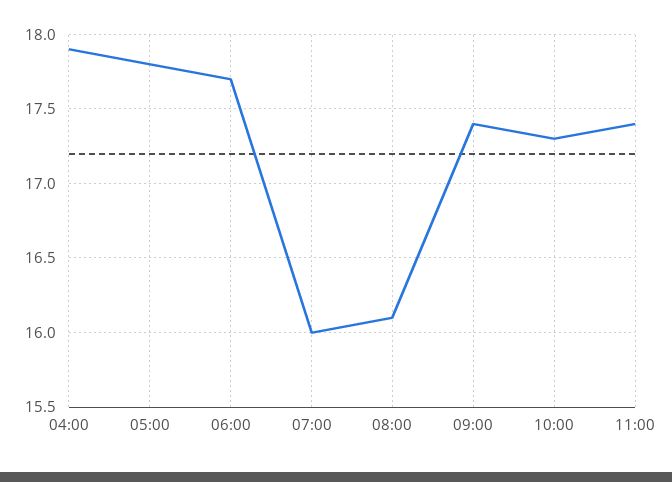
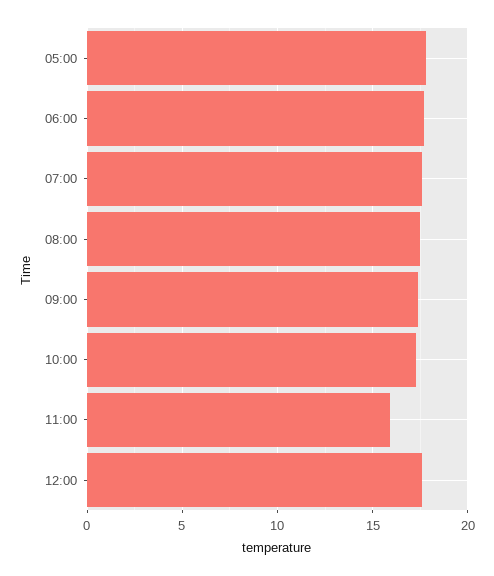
04:00: 17.9 -> none
07:00: 16 -> 17.5
08:00: 16.1 -> 17.5
11:00: 17.4 -> 16
12:00: none -> 17.5

